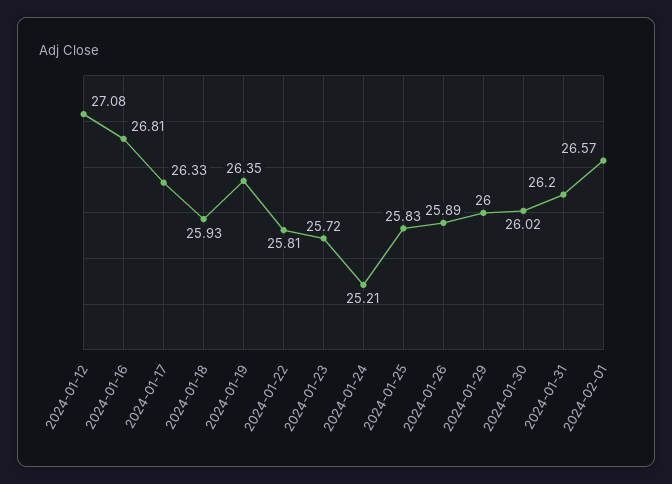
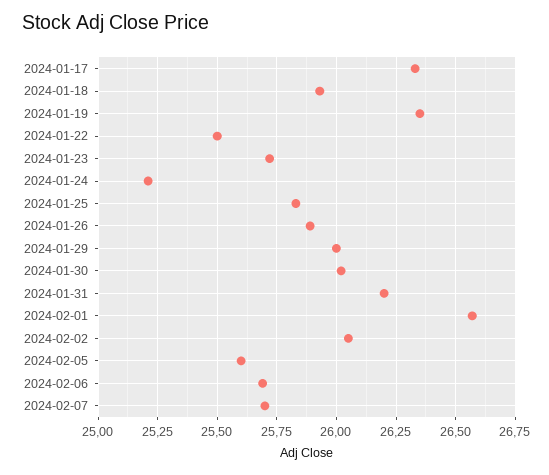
2024-01-12: 27.08 -> none
2024-01-16: 26.81 -> none
2024-01-22: 25.81 -> 25.5
2024-02-02: none -> 26.05
2024-02-05: none -> 25.6
2024-02-06: none -> 25.7
2024-02-07: none -> 25.7

